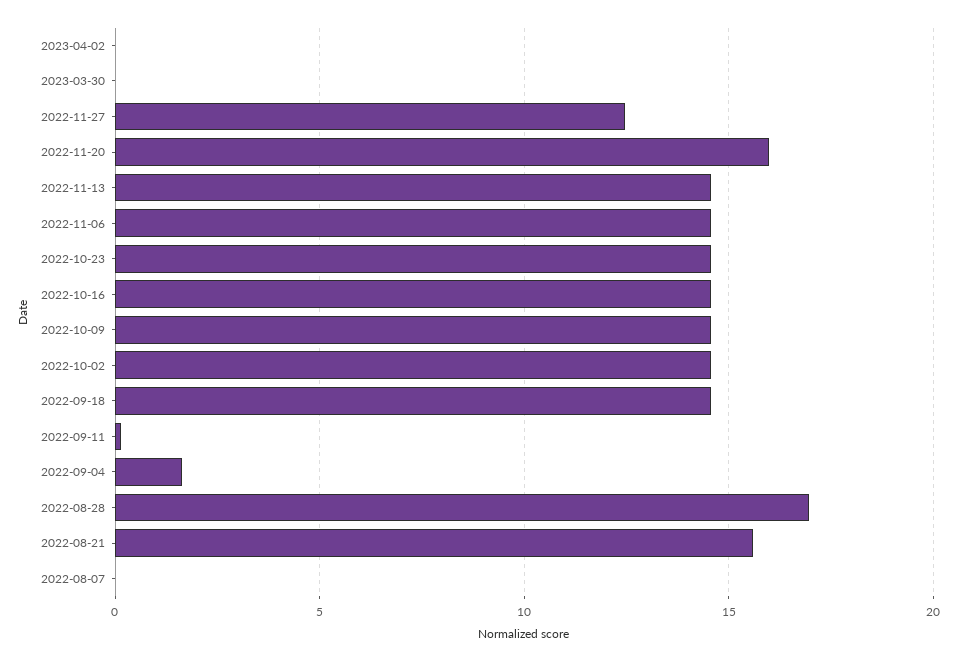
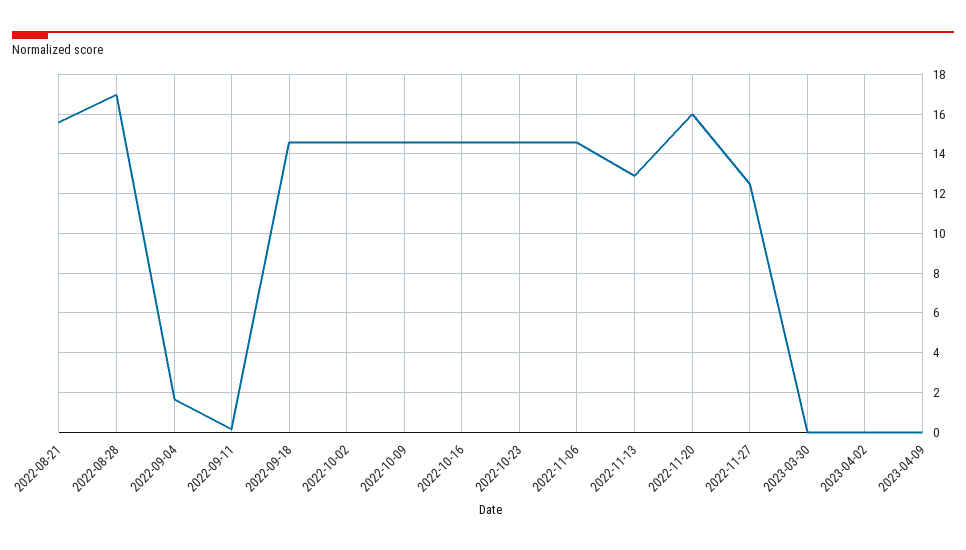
2022-11-13: 14.5 -> 13
2022-08-07: 0 -> none
2023-04-09: none -> 0

